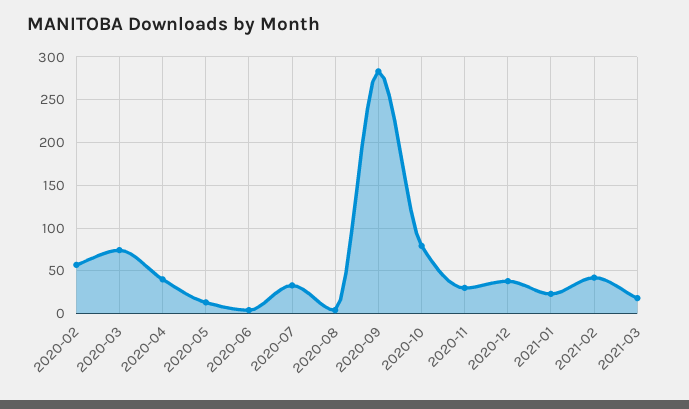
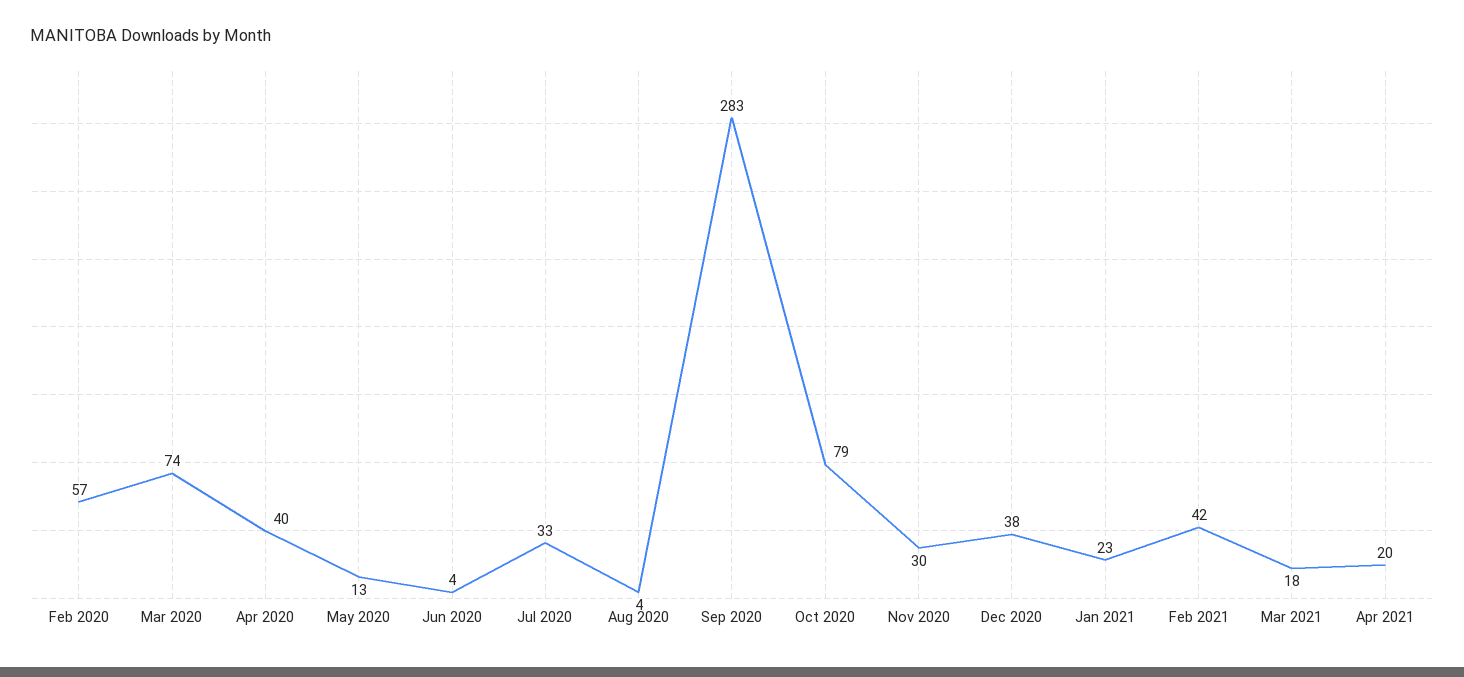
Apr 2021: none -> 20

